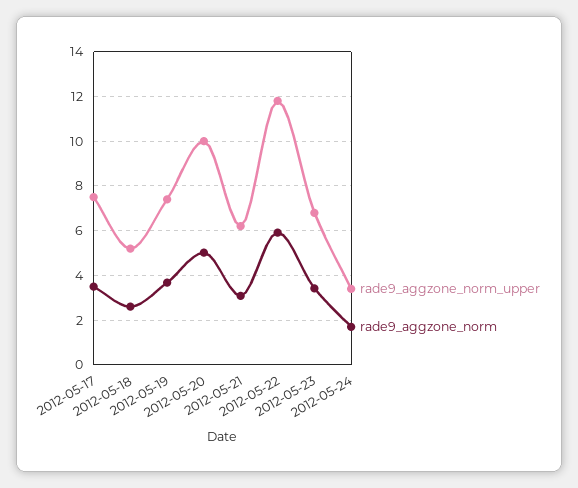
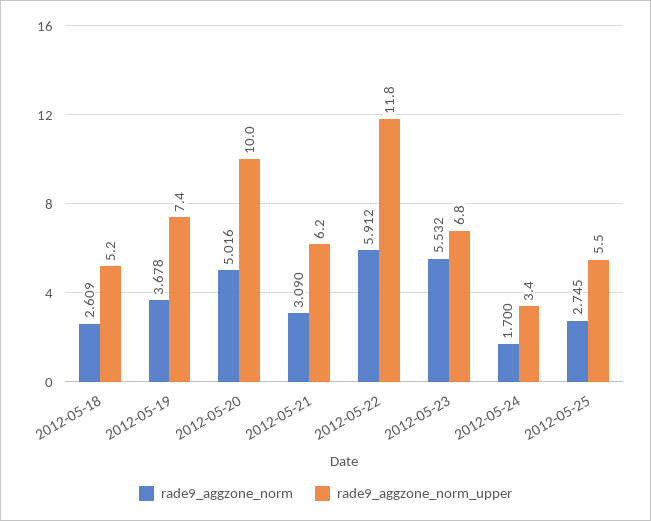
rade9_aggzone_norm_upper, 2012-05-17: 7.5 -> none
rade9_aggzone_norm, 2012-05-17: 3.5 -> none
rade9_aggzone_norm, 2012-05-23: 3.5 -> 5.532
rade9_aggzone_norm, 2012-05-25: none -> 2.745
rade9_aggzone_norm_upper, 2012-05-25: none -> 5.5

